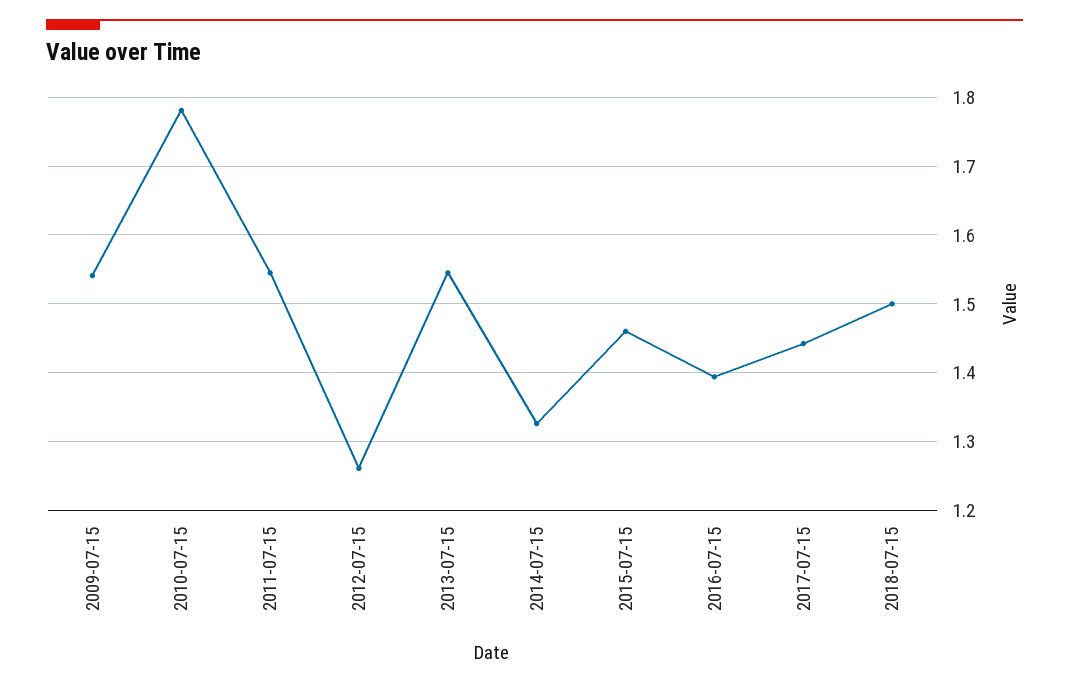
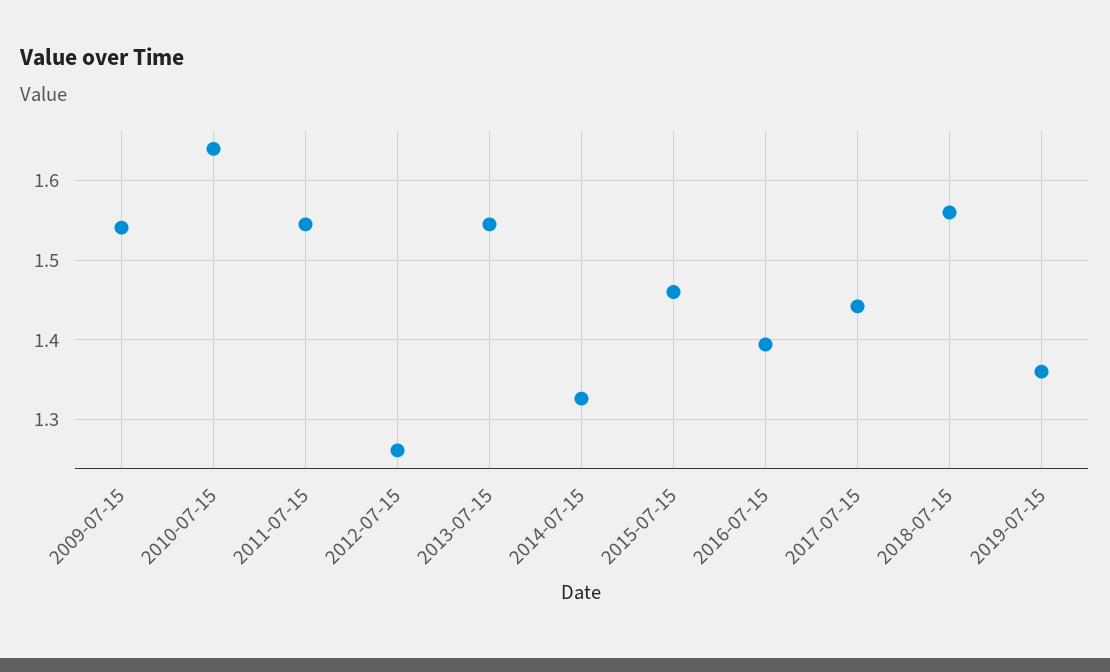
2010-07-15: 1.78 -> 1.64
2018-07-15: 1.5 -> 1.56
2019-07-15: none -> 1.36

